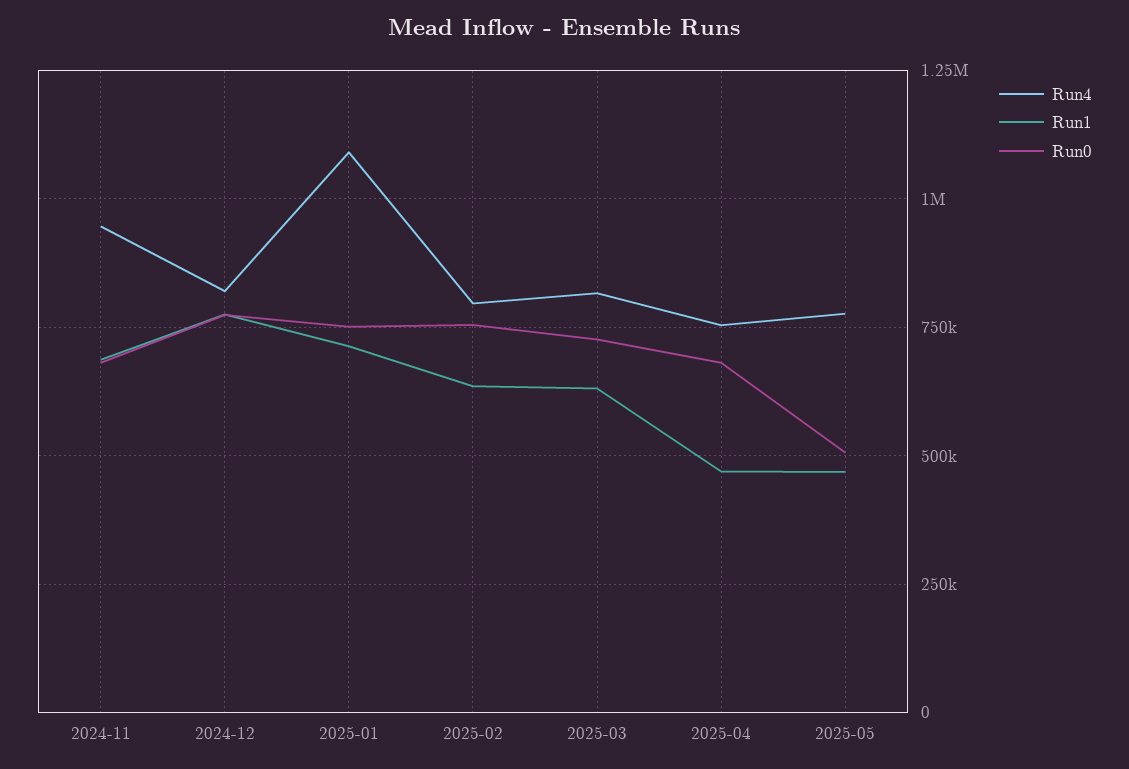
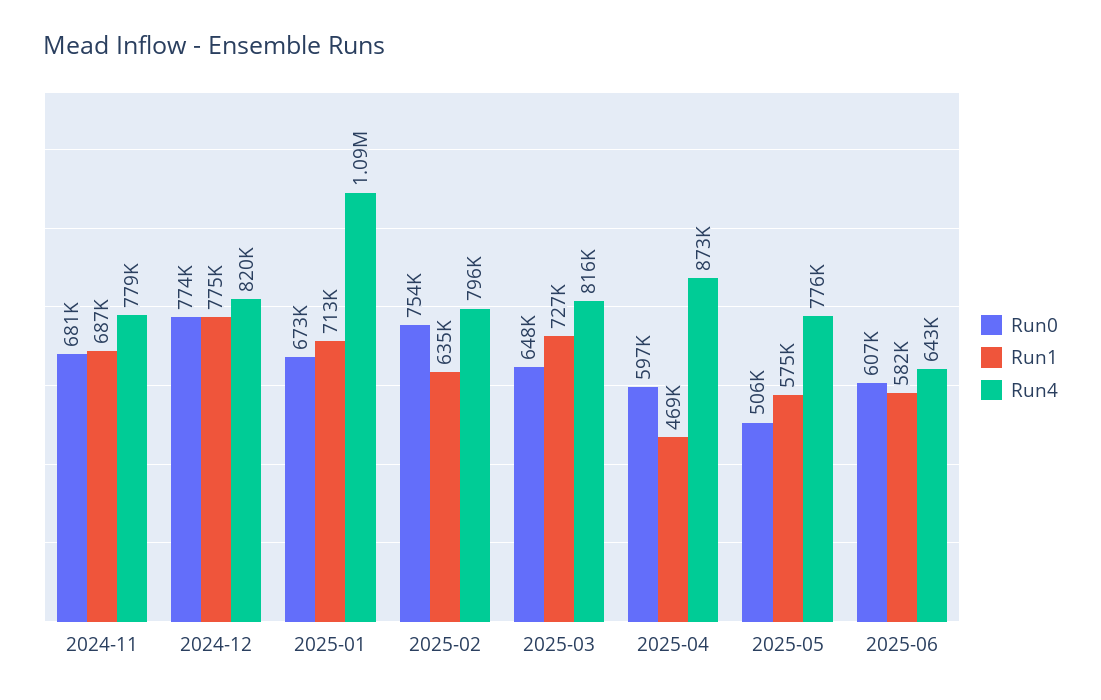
Run4, 2024-11: 950000 -> 779000
Run0, 2025-01: 750000 -> 673000
Run1, 2025-03: 625000 -> 727000
Run0, 2025-03: 725000 -> 648000
Run4, 2025-04: 750000 -> 873000
Run0, 2025-04: 675000 -> 597000
Run1, 2025-05: 475000 -> 575000
Run0, 2025-06: none -> 607000
Run1, 2025-06: none -> 582000
Run4, 2025-06: none -> 643000

